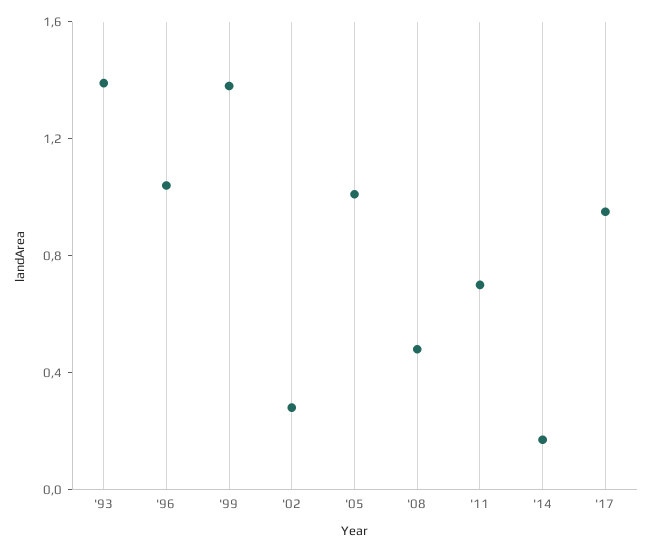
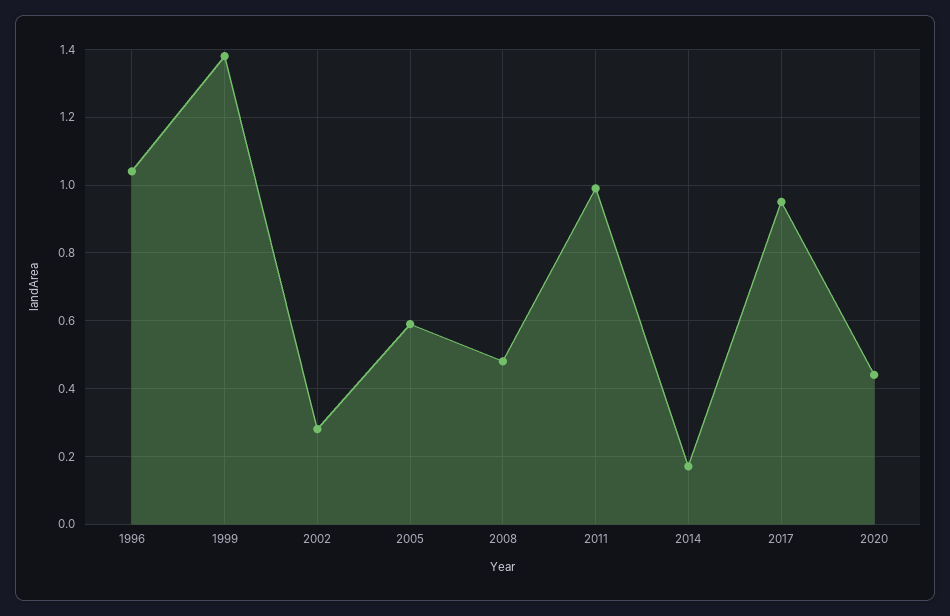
'93: 1.4 -> none
'05: 1 -> 0.6
'11: 0.7 -> 1
2020: none -> 0.45

